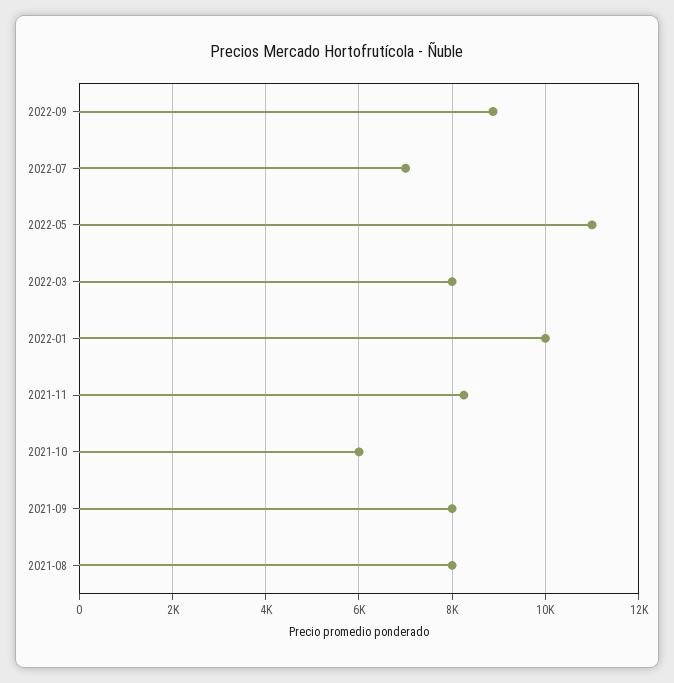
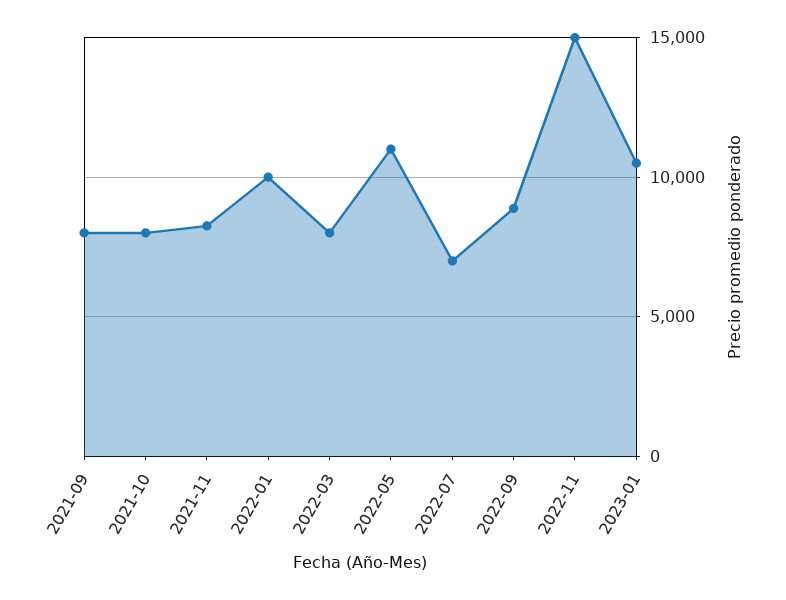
2021-10: 6000 -> 8000
2021-08: 8000 -> none
2022-11: none -> 15000
2023-01: none -> 10500

